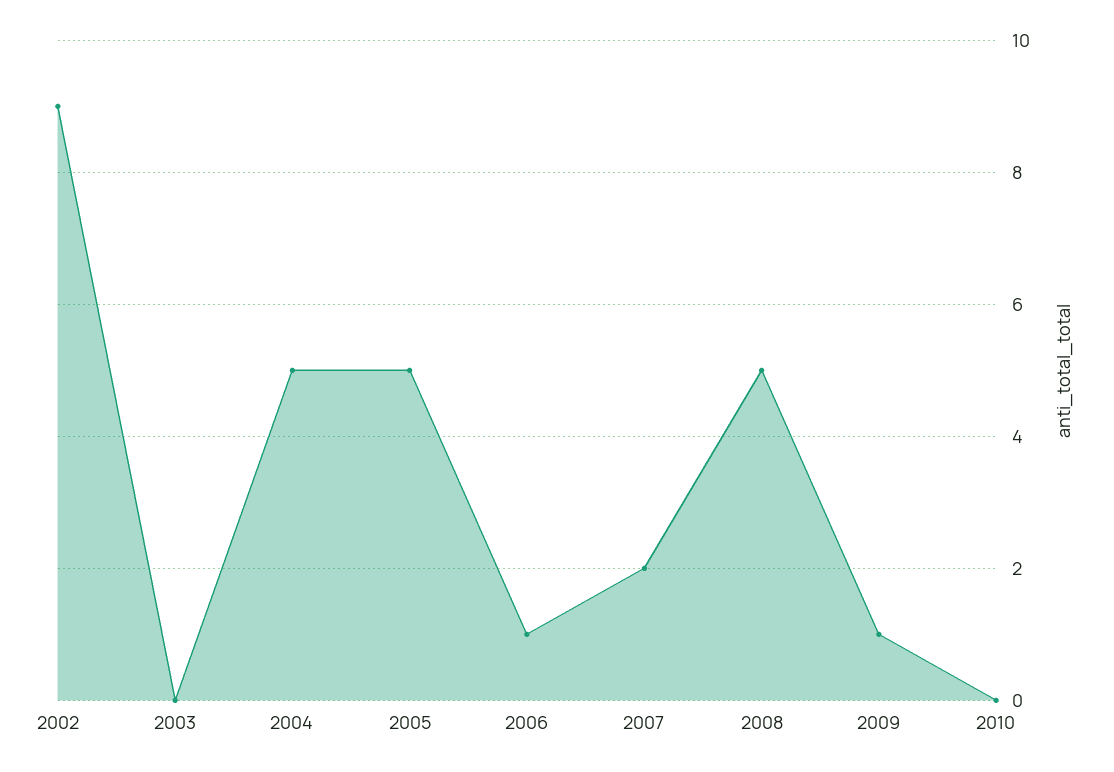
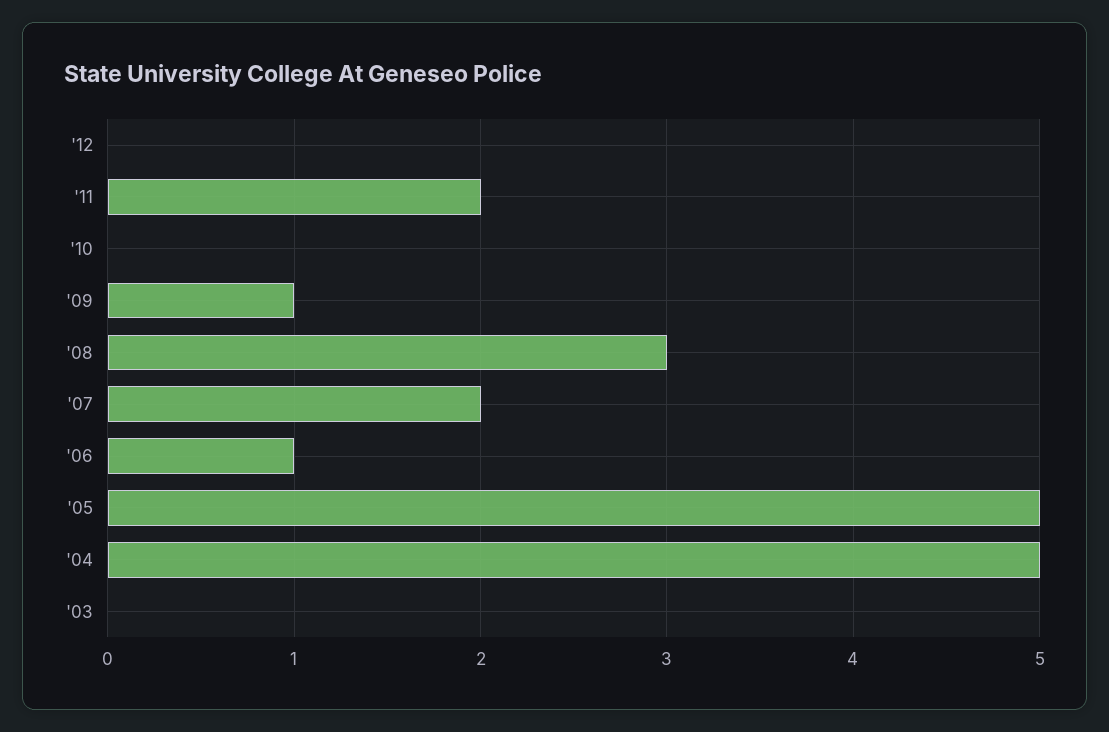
2002: 9 -> none
2008: 5 -> 3
'12: none -> 0
'11: none -> 2

